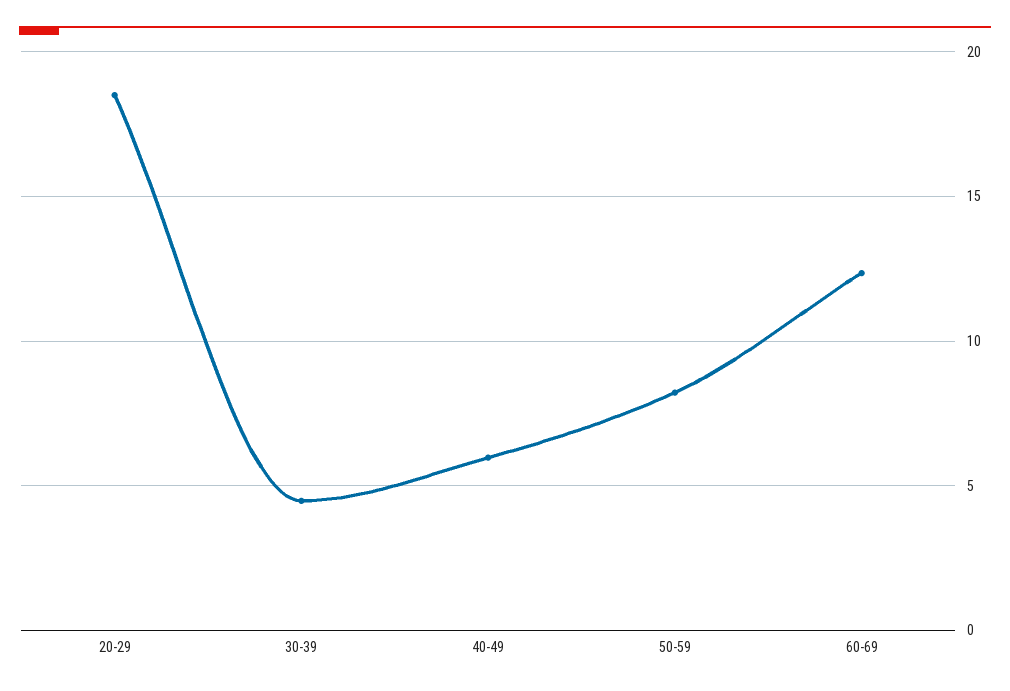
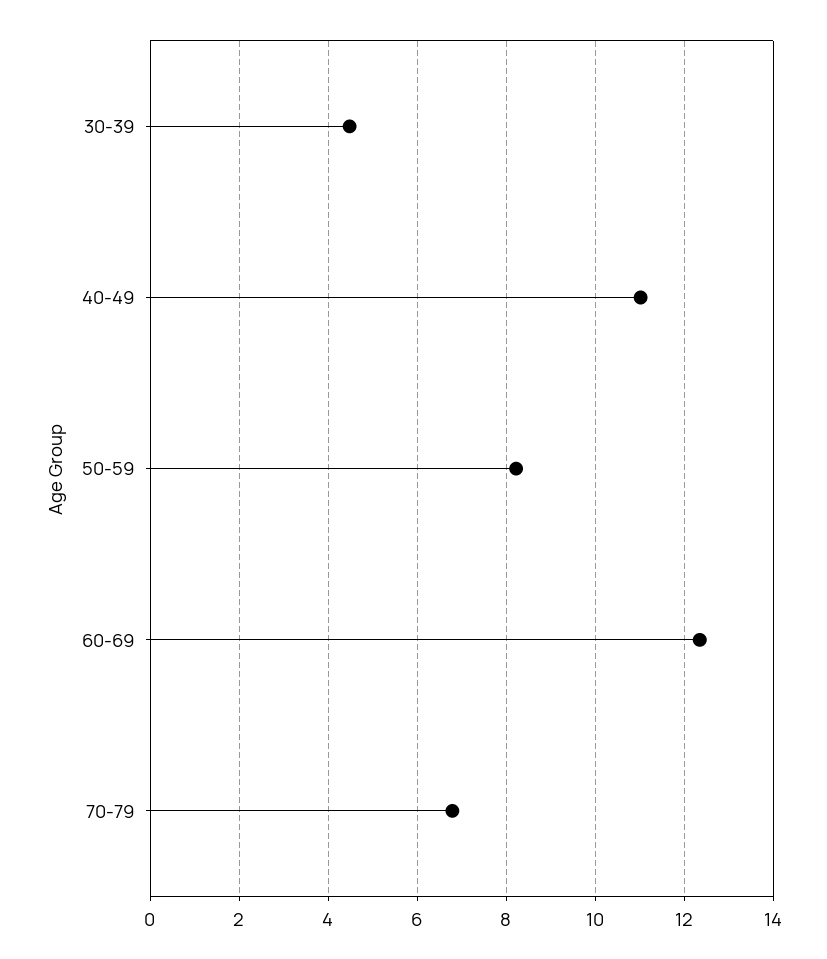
20-29: 18.5 -> none
40-49: 6 -> 11
70-79: none -> 6.8

